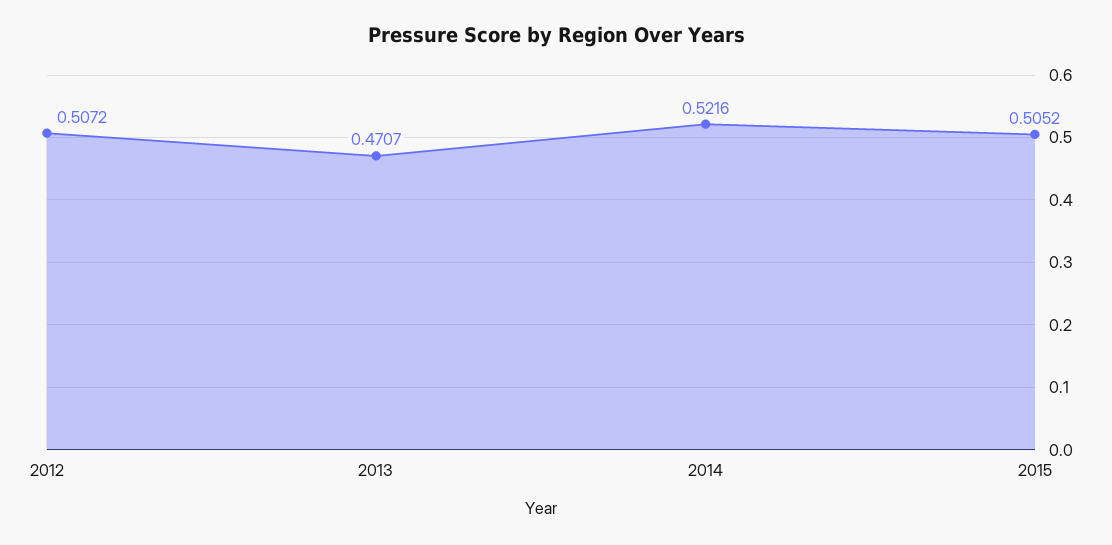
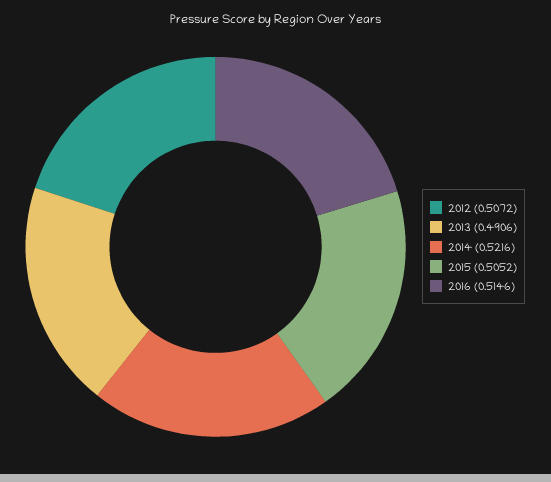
2013: 0.4707 -> 0.4906
2016: none -> 0.5146

